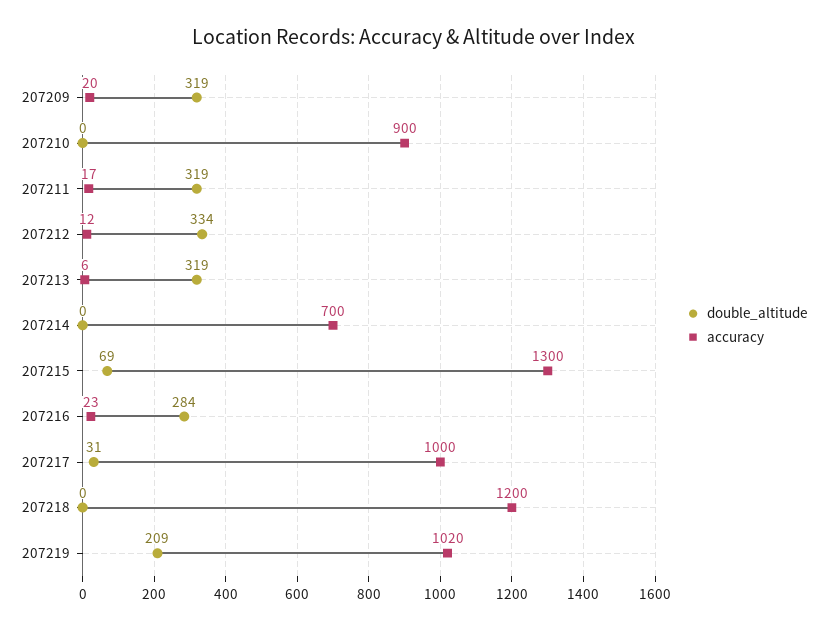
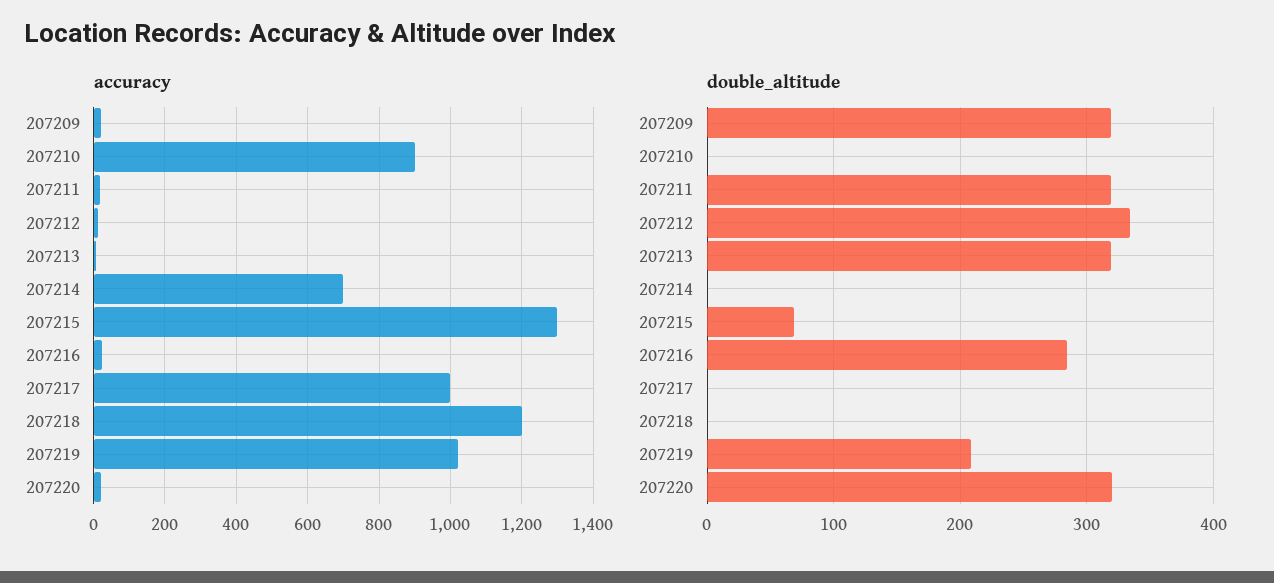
double_altitude, 207217: 31 -> 0
accuracy, 207220: none -> 20
double_altitude, 207220: none -> 320

